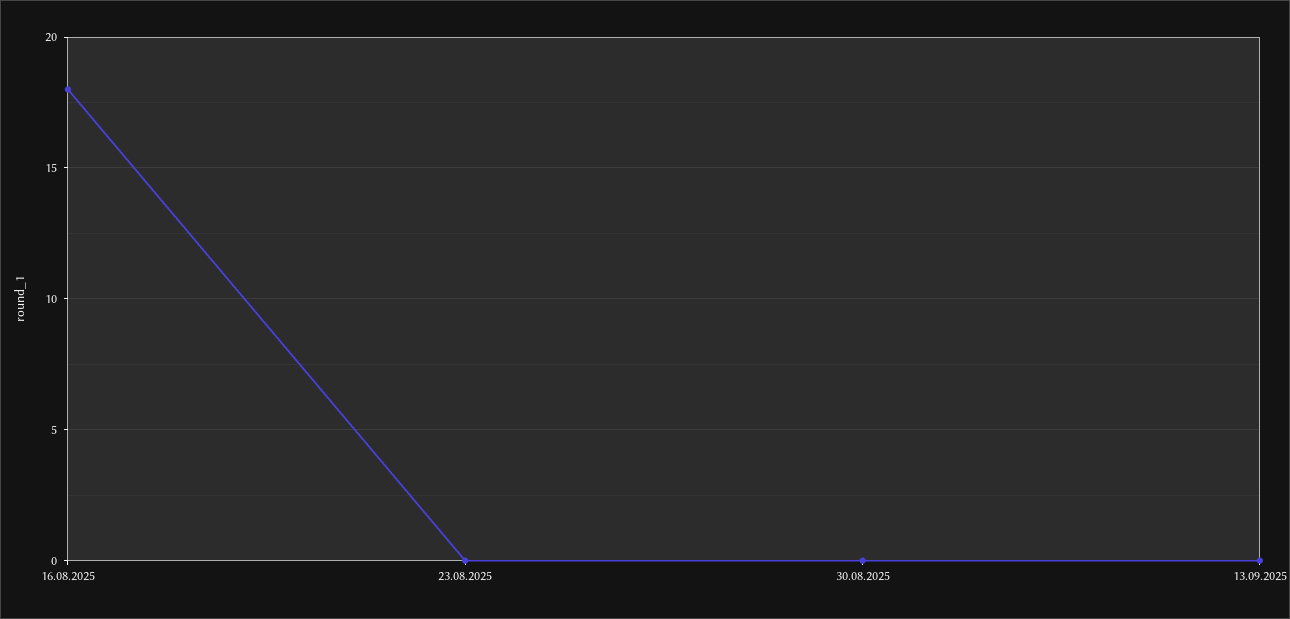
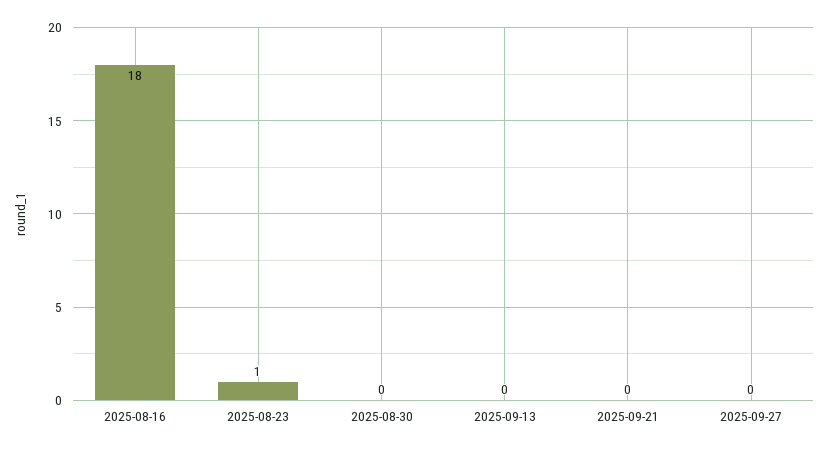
23.08.2025: 0 -> 1
2025-09-21: none -> 0
2025-09-27: none -> 0

